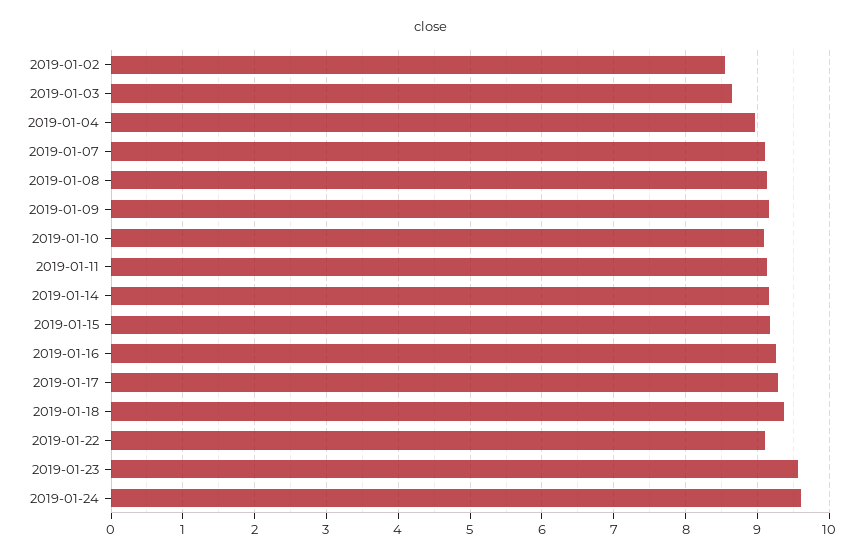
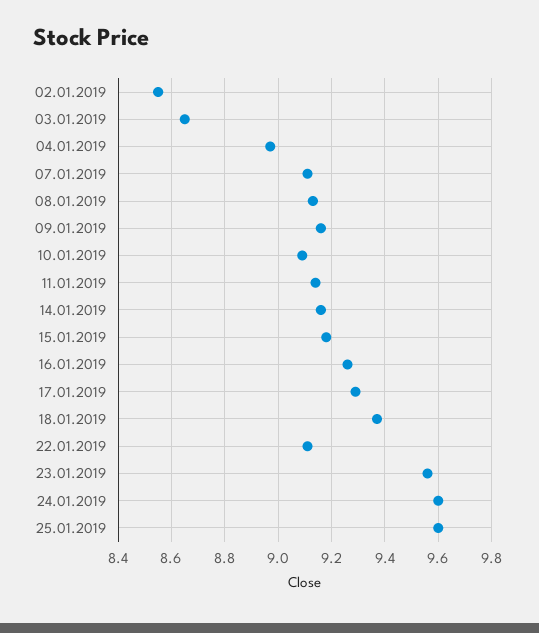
25.01.2019: none -> 9.6

